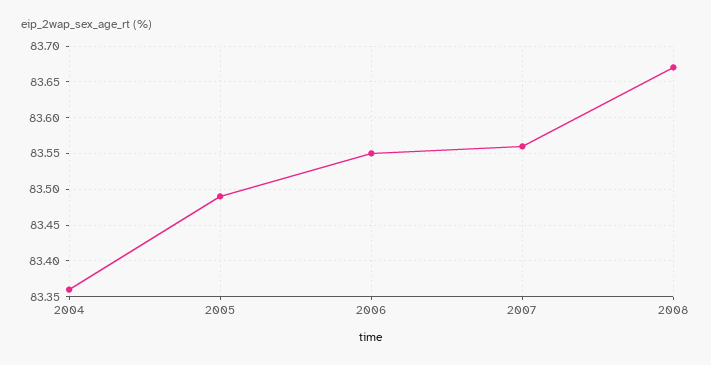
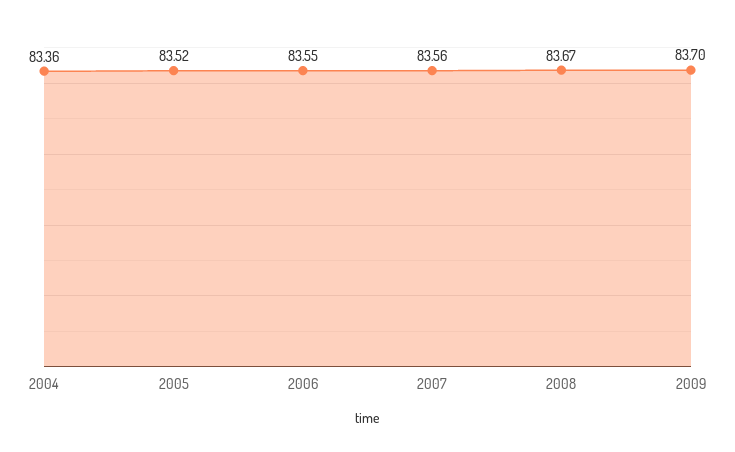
2005: 83.49 -> 83.52
2009: none -> 83.7

